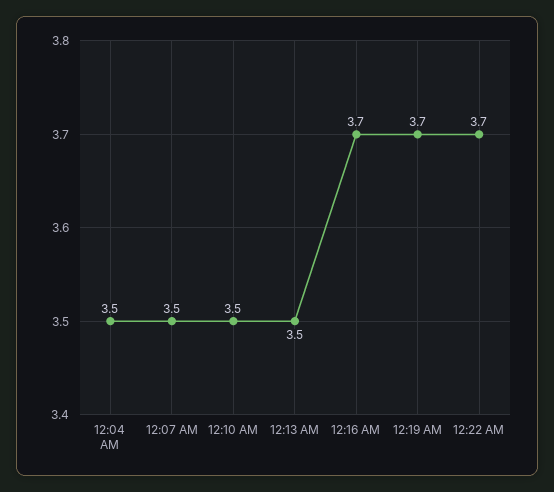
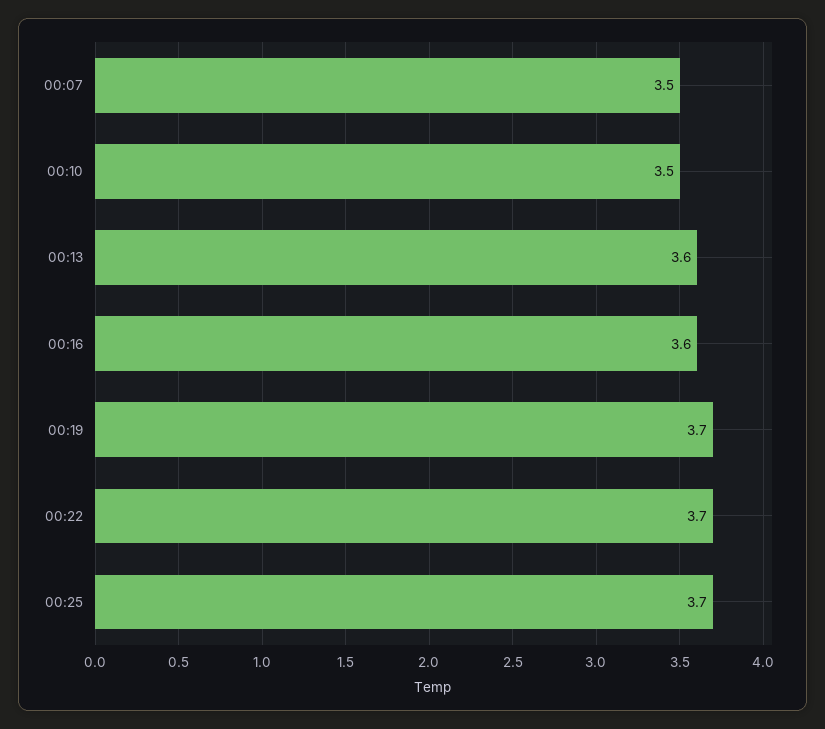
12:04 AM: 3.5 -> none
12:13 AM: 3.5 -> 3.6
12:16 AM: 3.7 -> 3.6
00:25: none -> 3.7

